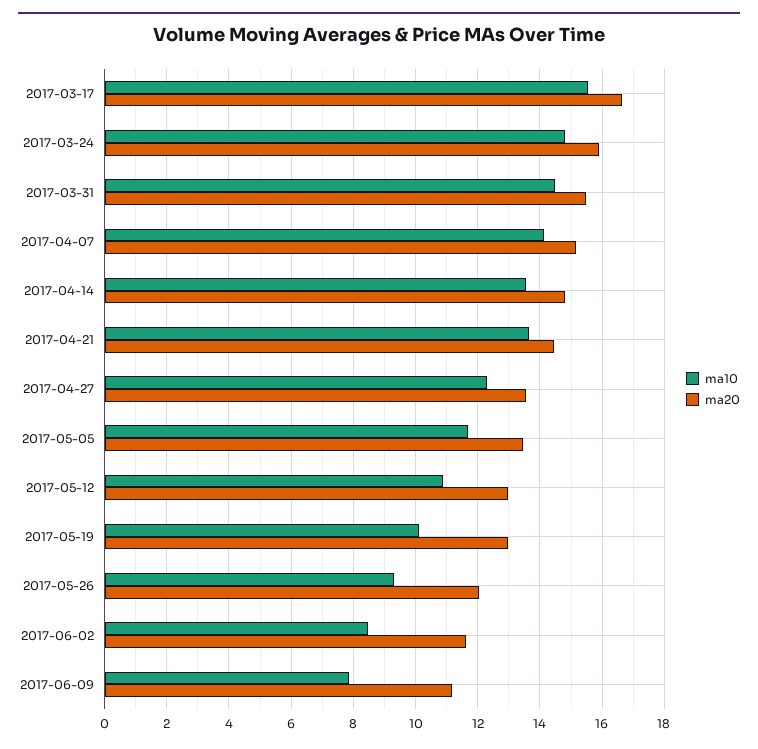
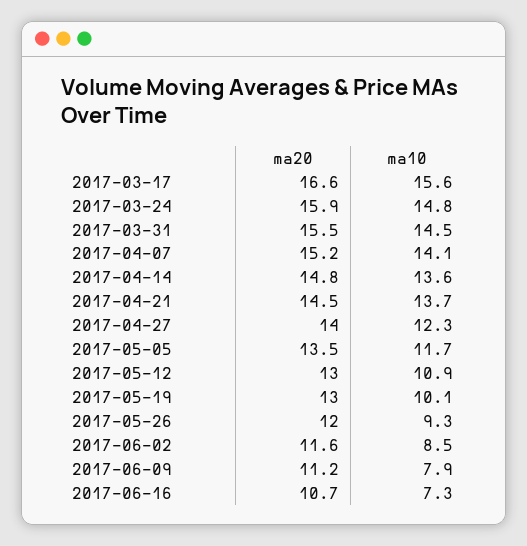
ma20, 2017-04-27: 13.6 -> 14
ma20, 2017-06-16: none -> 10.7
ma10, 2017-06-16: none -> 7.3

